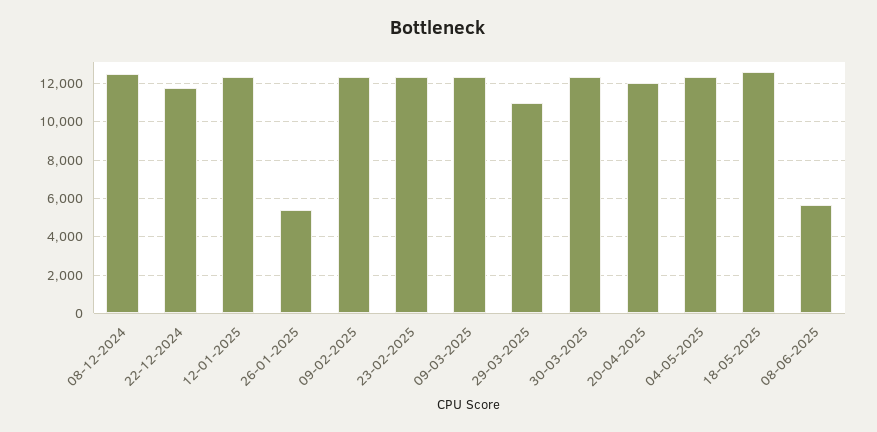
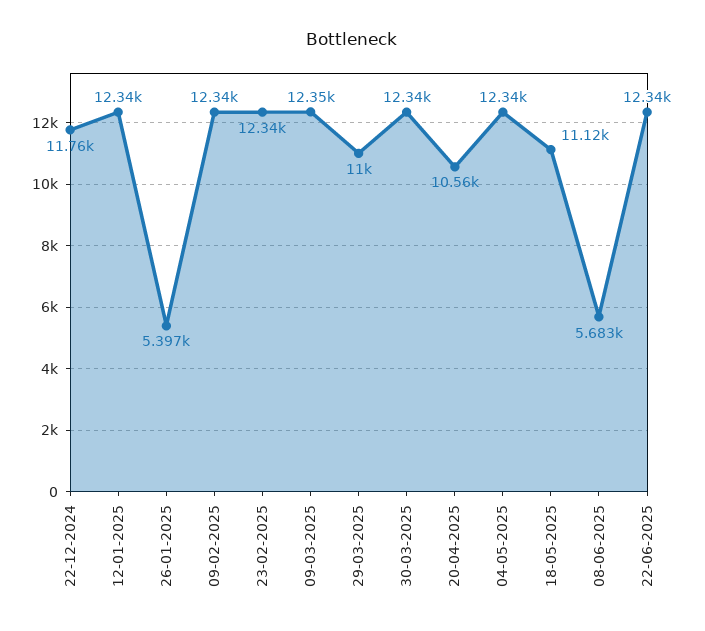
08-12-2024: 12500 -> none
20-04-2025: 12000 -> 10560
18-05-2025: 12500 -> 11120
22-06-2025: none -> 12340

